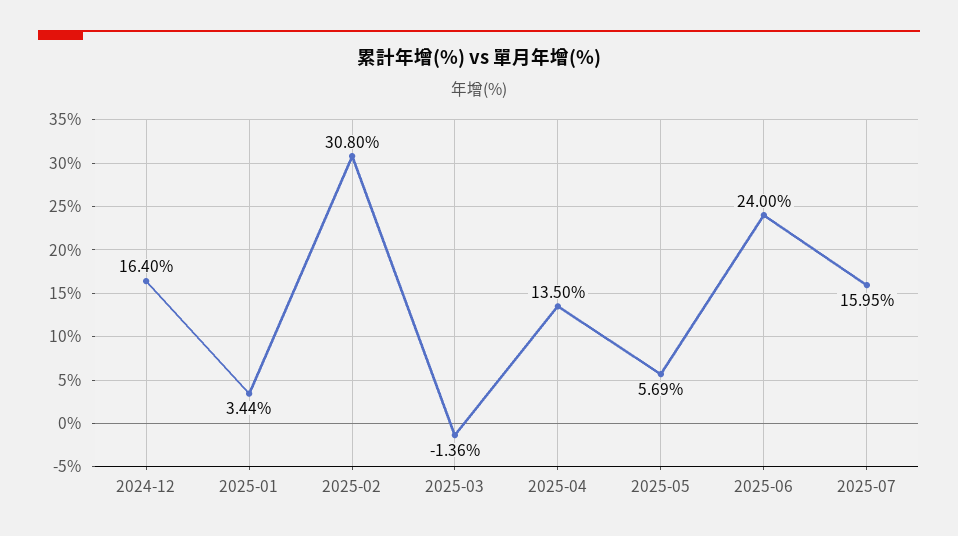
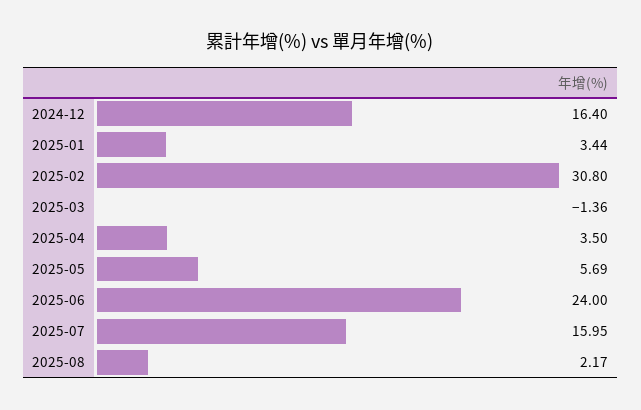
2025-04: 13.5 -> 3.5
2025-08: none -> 2.17

